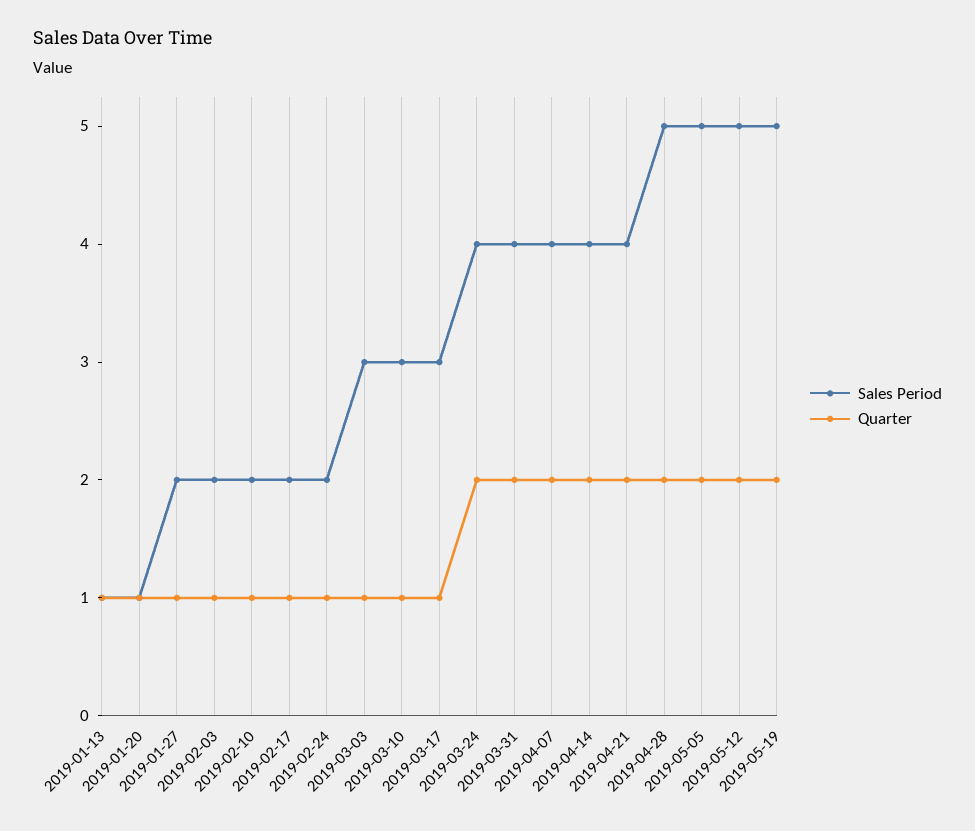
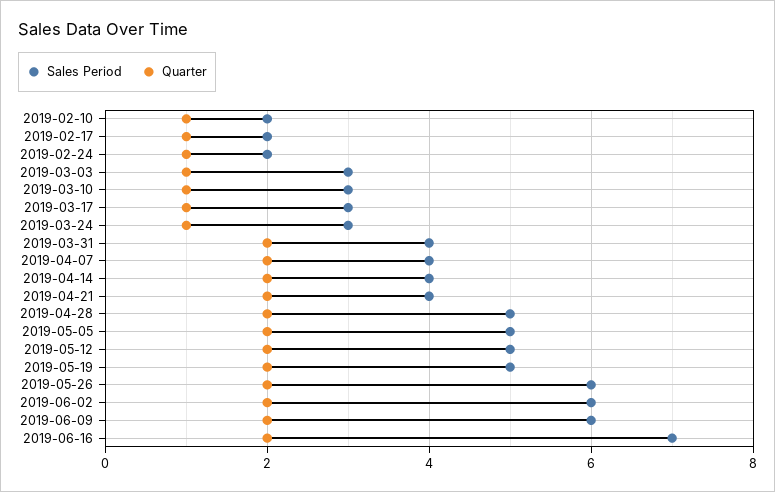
Sales Period, 2019-01-13: 1 -> none
Quarter, 2019-01-13: 1 -> none
Sales Period, 2019-01-20: 1 -> none
Quarter, 2019-01-20: 1 -> none
Sales Period, 2019-01-27: 2 -> none
Quarter, 2019-01-27: 1 -> none
Sales Period, 2019-02-03: 2 -> none
Quarter, 2019-02-03: 1 -> none
Sales Period, 2019-03-24: 4 -> 3
Quarter, 2019-03-24: 2 -> 1
Sales Period, 2019-05-26: none -> 6
Quarter, 2019-05-26: none -> 2
Sales Period, 2019-06-02: none -> 6
Quarter, 2019-06-02: none -> 2
Sales Period, 2019-06-09: none -> 6
Quarter, 2019-06-09: none -> 2
Sales Period, 2019-06-16: none -> 7
Quarter, 2019-06-16: none -> 2

